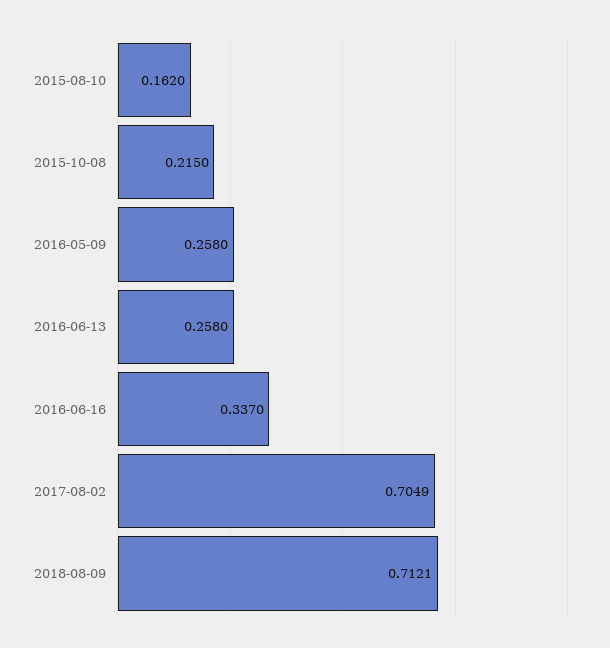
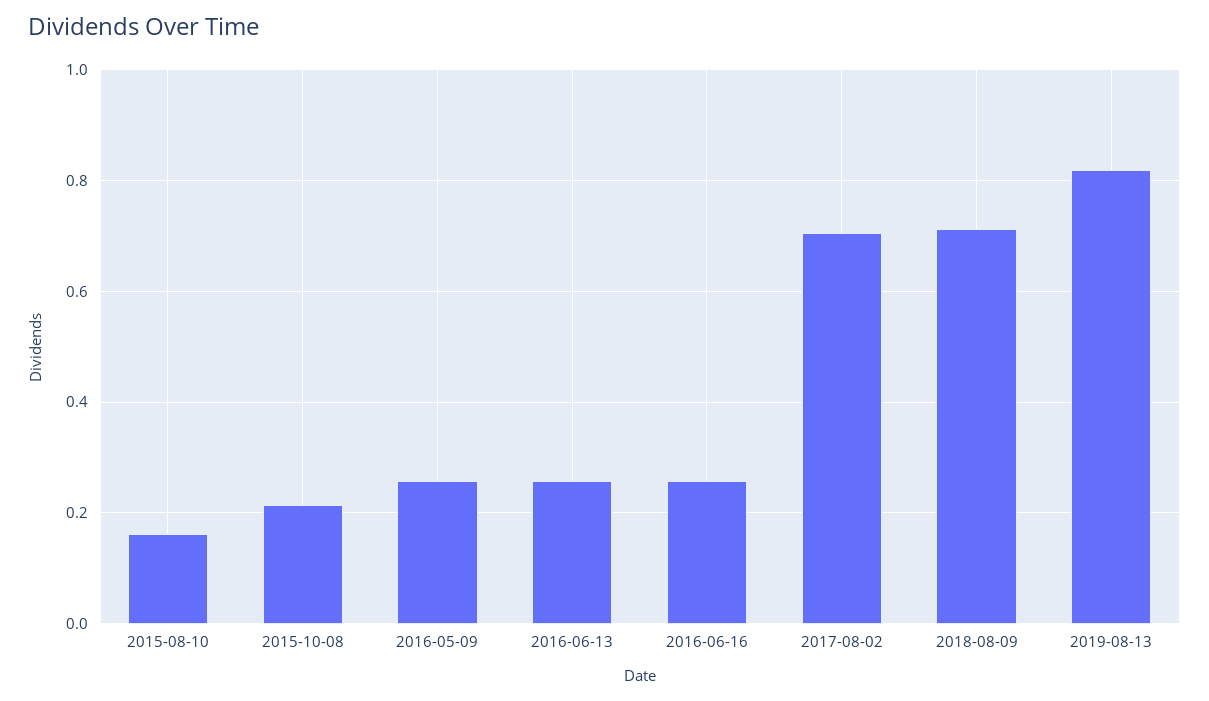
2016-06-16: 0.337 -> 0.26
2019-08-13: none -> 0.82

